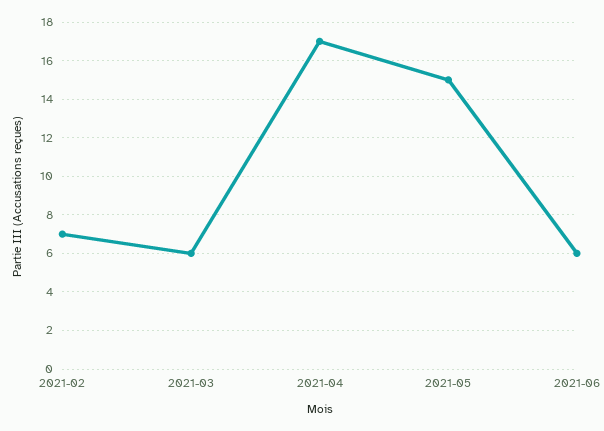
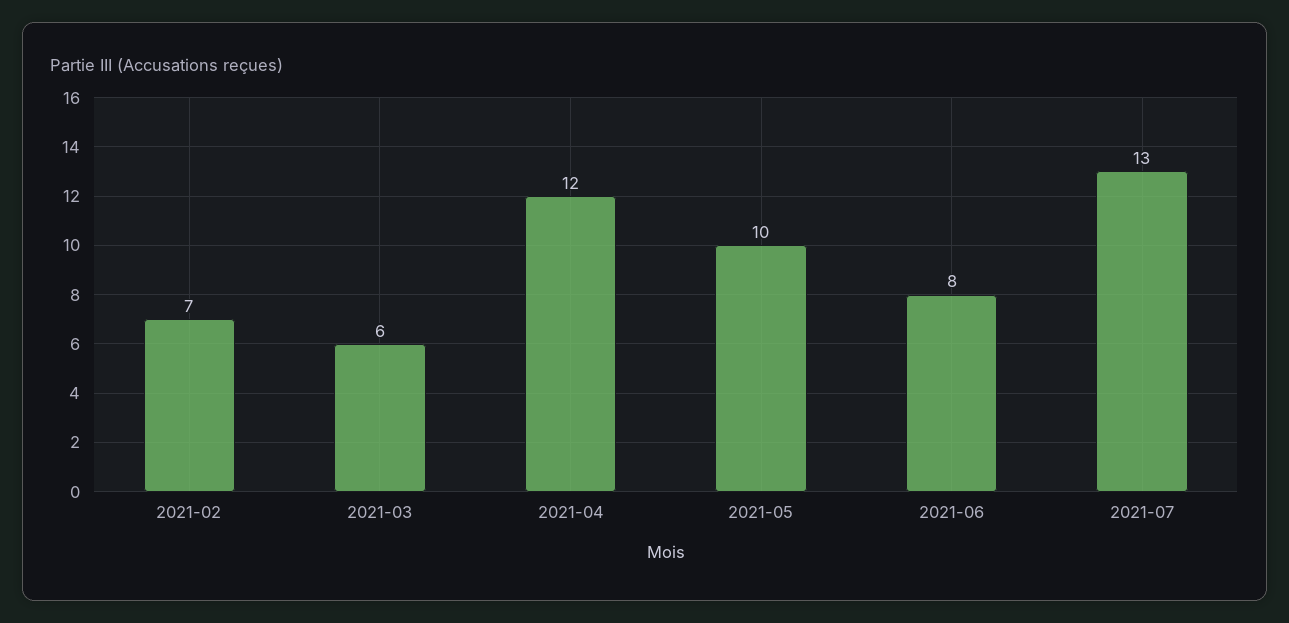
2021-04: 17 -> 12
2021-05: 15 -> 10
2021-06: 6 -> 8
2021-07: none -> 13

